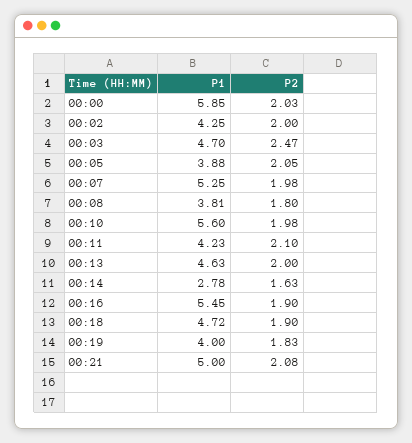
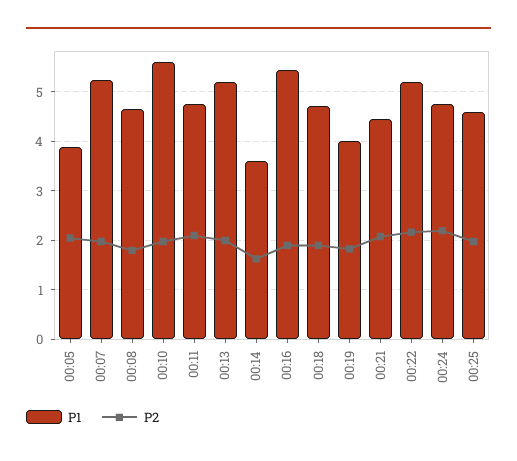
P1, 00:00: 5.85 -> none
P2, 00:00: 2.03 -> none
P1, 00:02: 4.25 -> none
P2, 00:02: 2 -> none
P1, 00:03: 4.7 -> none
P2, 00:03: 2.47 -> none
P1, 00:08: 3.81 -> 4.6
P1, 00:11: 4.23 -> 4.8
P1, 00:13: 4.63 -> 5.2
P1, 00:14: 2.78 -> 3.6
P1, 00:21: 5 -> 4.4
P1, 00:22: none -> 5.2
P2, 00:22: none -> 2.2
P1, 00:24: none -> 4.8
P2, 00:24: none -> 2.2
P1, 00:25: none -> 4.6
P2, 00:25: none -> 2

